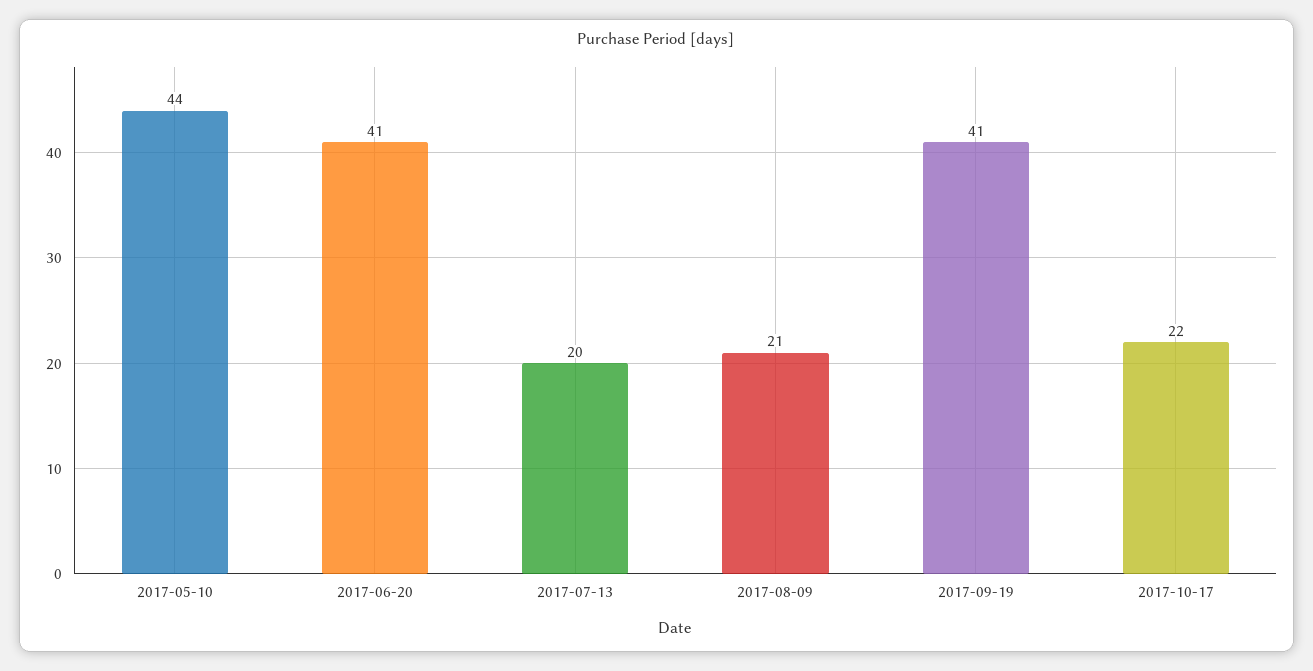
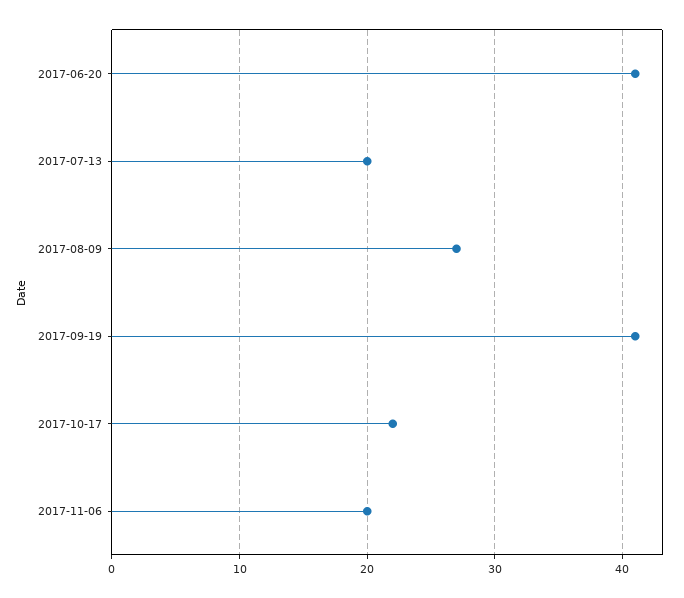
2017-05-10: 44 -> none
2017-08-09: 21 -> 27
2017-11-06: none -> 20

